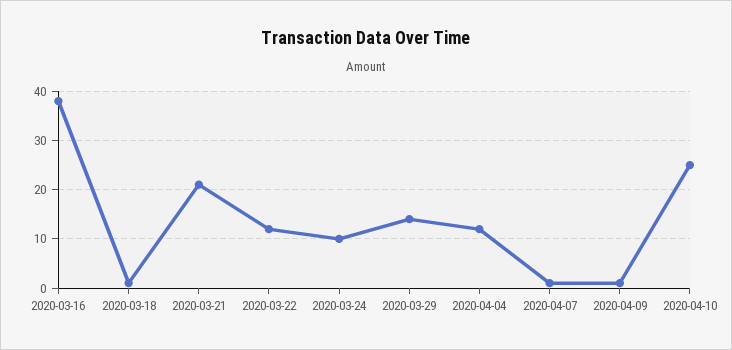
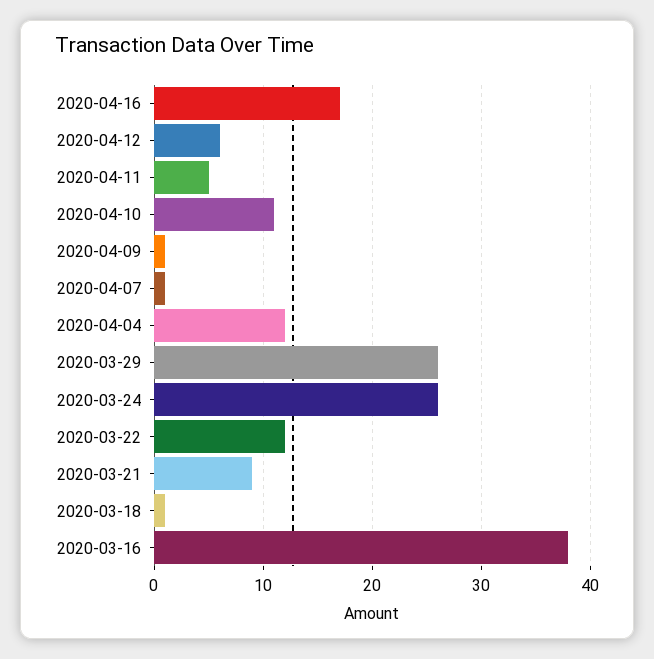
2020-03-21: 20 -> 9
2020-03-24: 10 -> 26
2020-03-29: 15 -> 26
2020-04-10: 25 -> 11
2020-04-16: none -> 17
2020-04-12: none -> 6
2020-04-11: none -> 5

